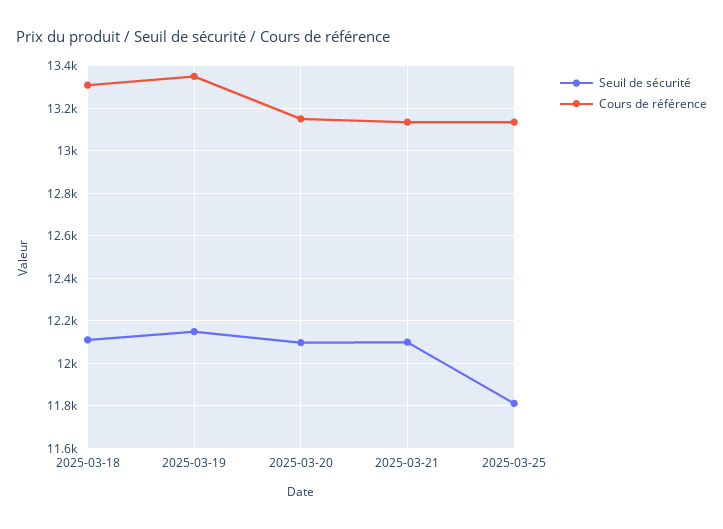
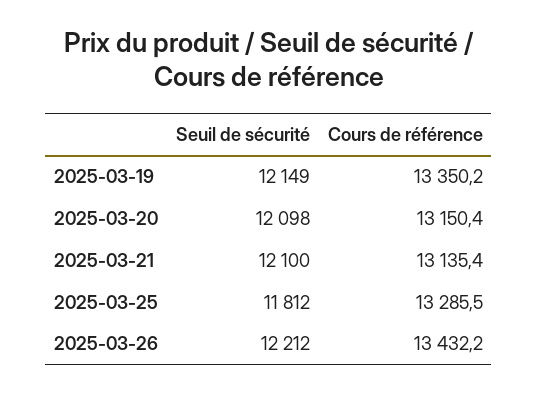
Seuil de sécurité, 2025-03-18: 12100 -> none
Cours de référence, 2025-03-18: 13300 -> none
Cours de référence, 2025-03-25: 13150 -> 13285.5
Seuil de sécurité, 2025-03-26: none -> 12212
Cours de référence, 2025-03-26: none -> 13432.2

